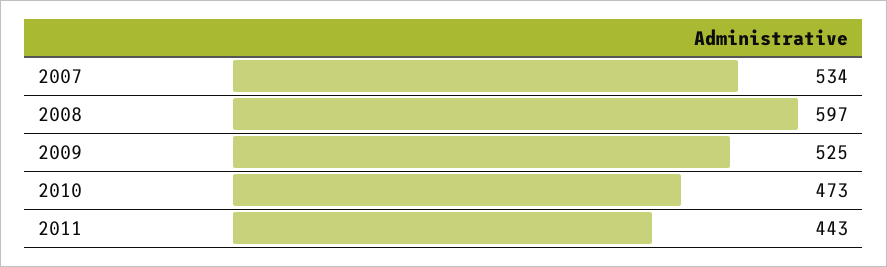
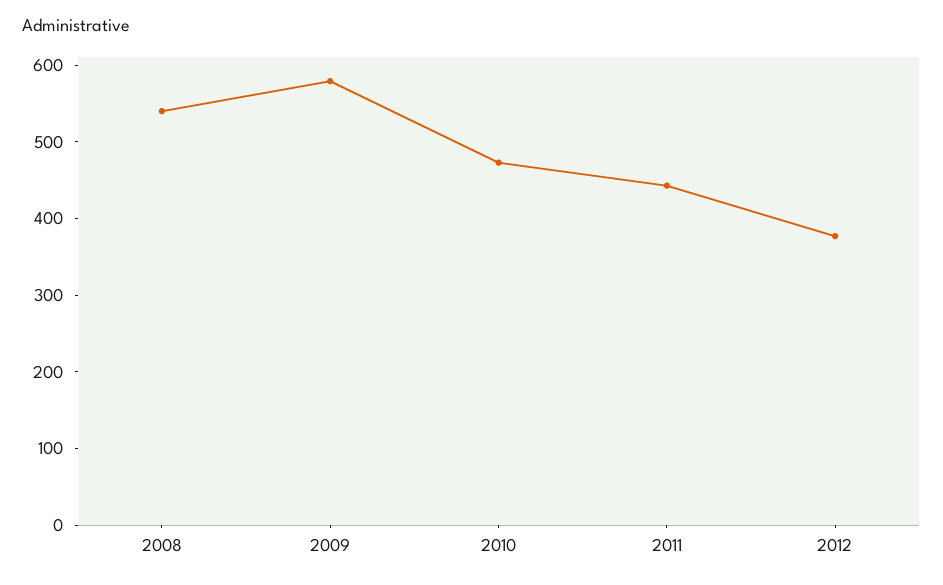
2007: 534 -> none
2008: 597 -> 540
2009: 525 -> 580
2012: none -> 380

